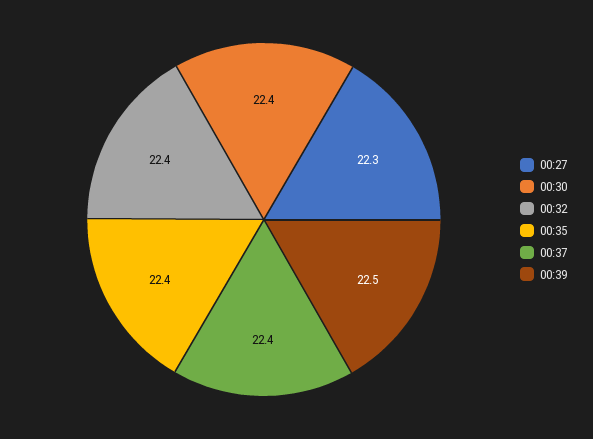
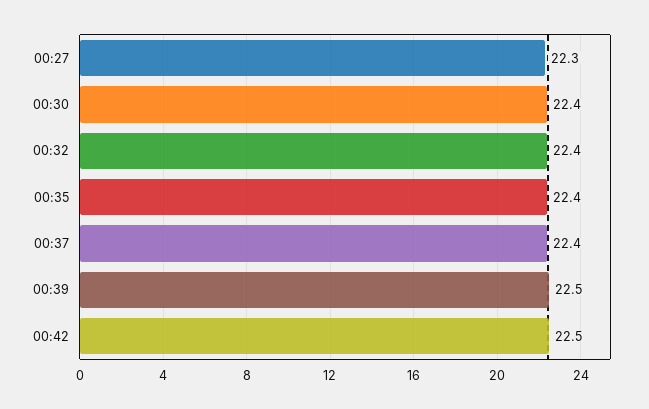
00:42: none -> 22.5

